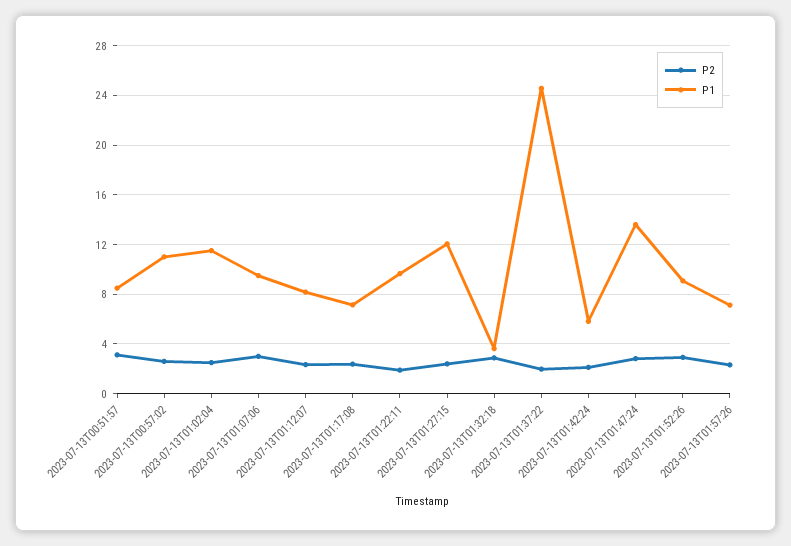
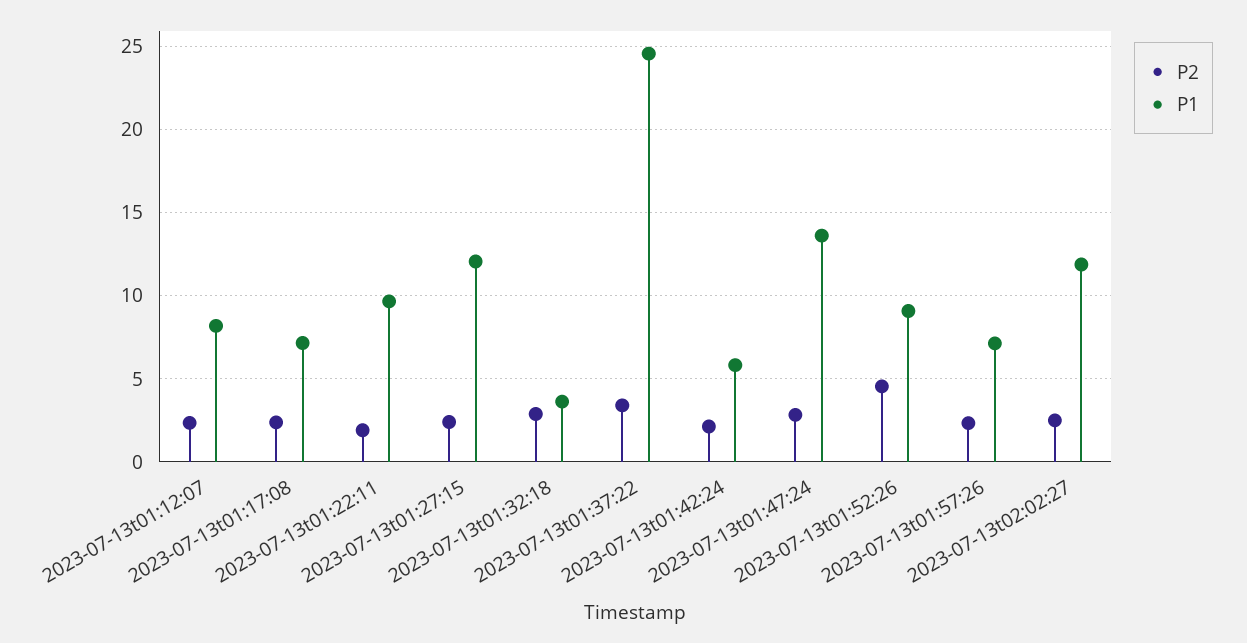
P2, 2023-07-13T00:51:57: 3 -> none
P1, 2023-07-13T00:51:57: 8.5 -> none
P2, 2023-07-13T00:57:02: 2.5 -> none
P1, 2023-07-13T00:57:02: 11 -> none
P2, 2023-07-13T01:02:04: 2.5 -> none
P1, 2023-07-13T01:02:04: 11.5 -> none
P2, 2023-07-13T01:07:06: 3 -> none
P1, 2023-07-13T01:07:06: 9.5 -> none
P2, 2023-07-13T01:37:22: 2 -> 3.5
P2, 2023-07-13T01:52:26: 3 -> 4.5
P2, 2023-07-13t02:02:27: none -> 2.5
P1, 2023-07-13t02:02:27: none -> 12

